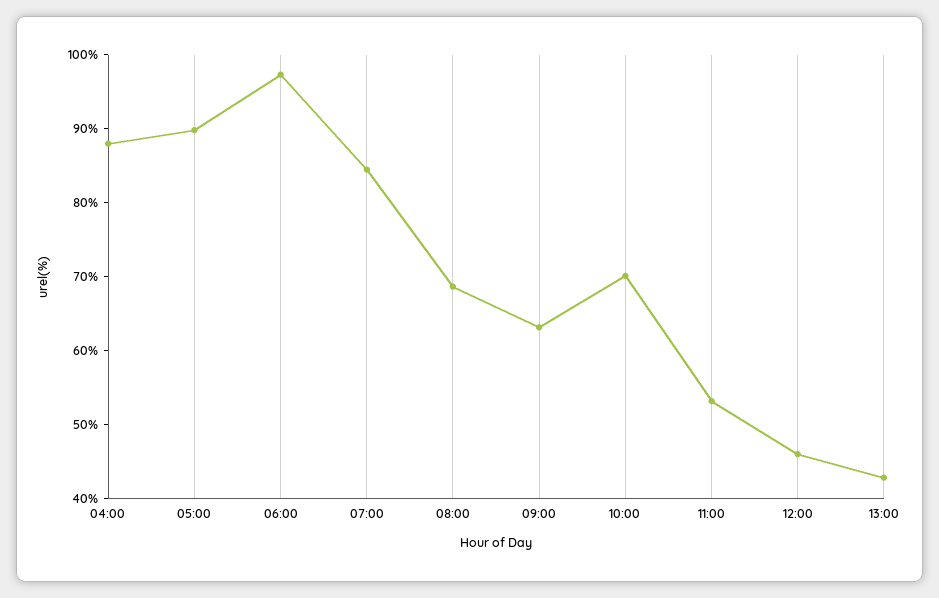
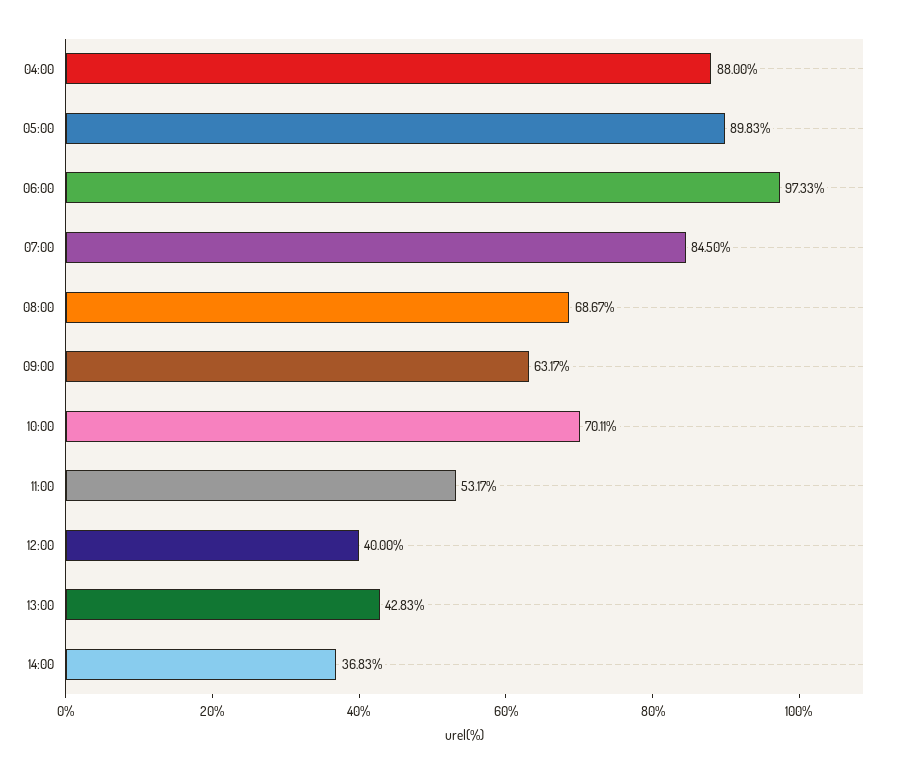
12:00: 46 -> 40
14:00: none -> 36.83

